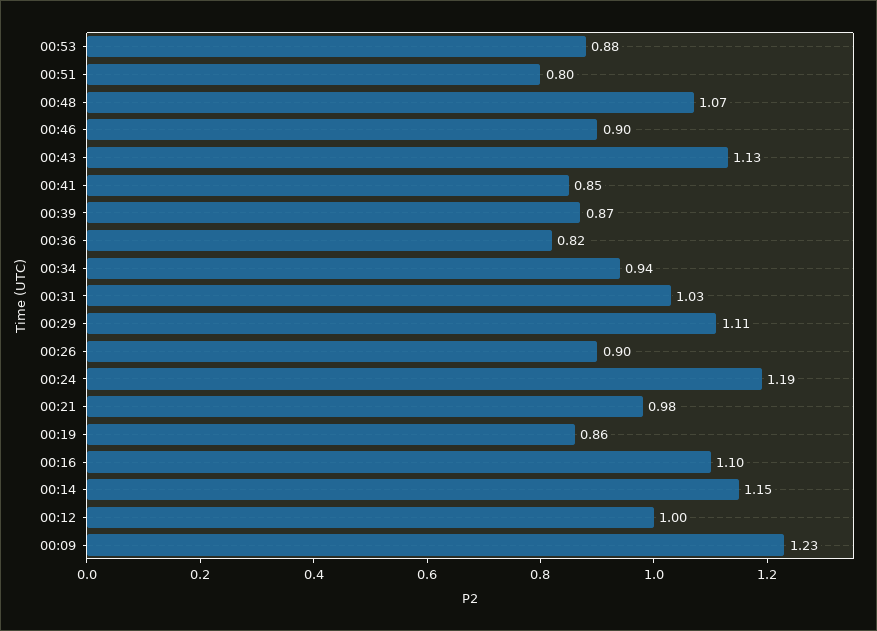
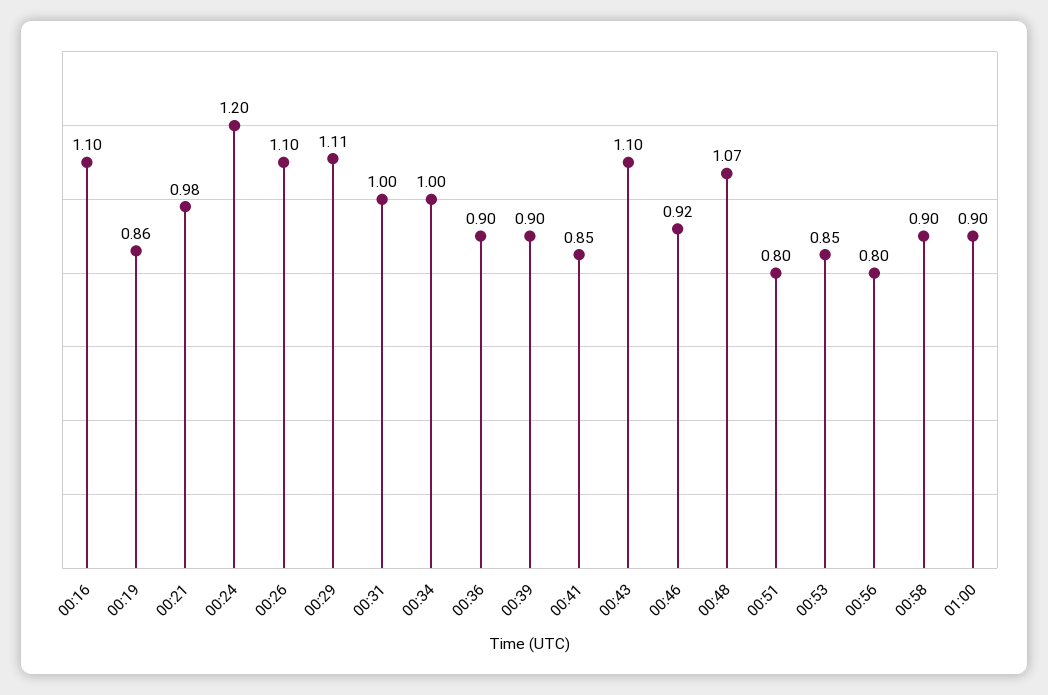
00:53: 0.88 -> 0.85
00:46: 0.9 -> 0.92
00:43: 1.13 -> 1.1
00:39: 0.87 -> 0.9
00:36: 0.82 -> 0.9
00:34: 0.94 -> 1
00:31: 1.03 -> 1
00:26: 0.9 -> 1.1
00:24: 1.19 -> 1.2
00:14: 1.15 -> none
00:12: 1 -> none
00:09: 1.23 -> none
00:56: none -> 0.8
00:58: none -> 0.9
01:00: none -> 0.9

